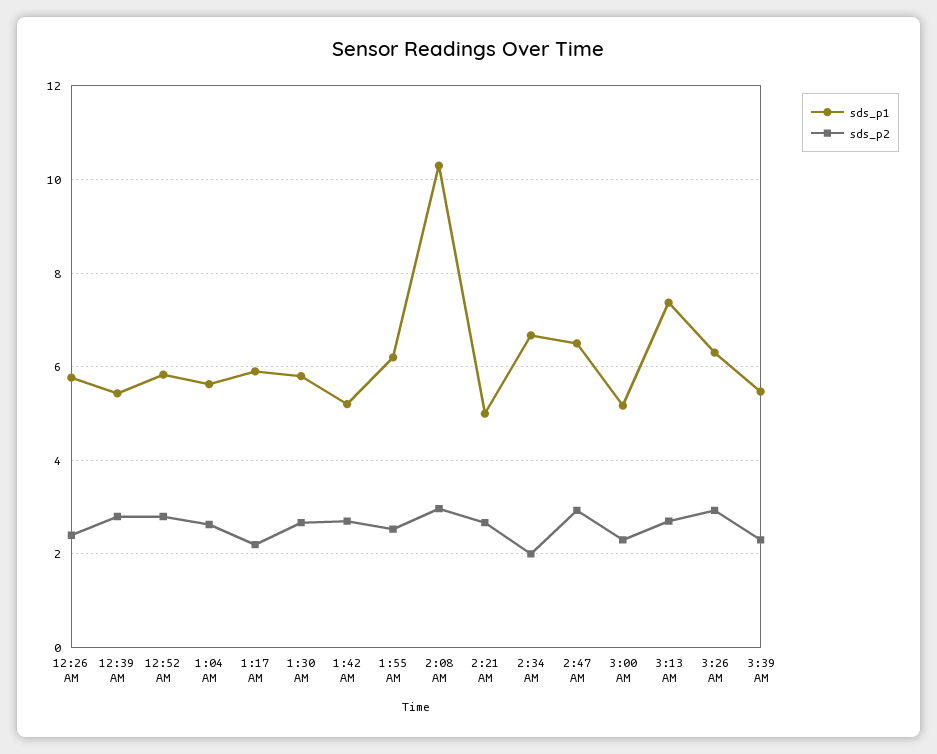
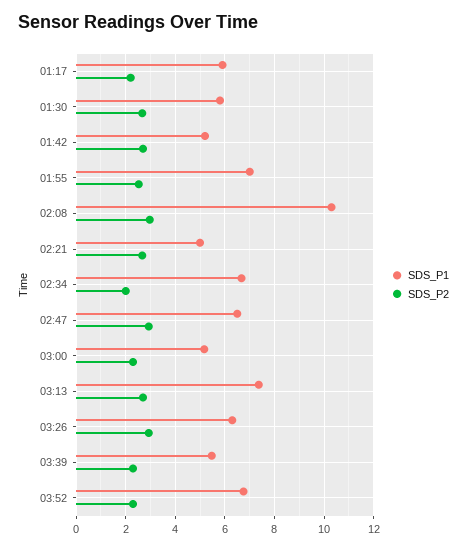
sds_p1, 12:26 AM: 5.8 -> none
sds_p2, 12:26 AM: 2.4 -> none
sds_p1, 12:39 AM: 5.4 -> none
sds_p2, 12:39 AM: 2.8 -> none
sds_p1, 12:52 AM: 5.8 -> none
sds_p2, 12:52 AM: 2.8 -> none
sds_p1, 1:04 AM: 5.6 -> none
sds_p2, 1:04 AM: 2.6 -> none
sds_p1, 1:55 AM: 6.2 -> 7
sds_p1, 03:52: none -> 6.75
sds_p2, 03:52: none -> 2.25

